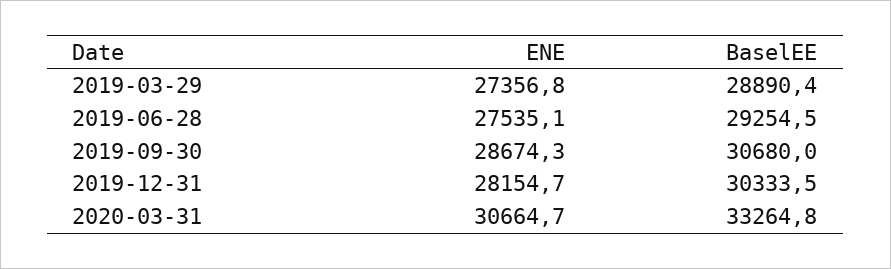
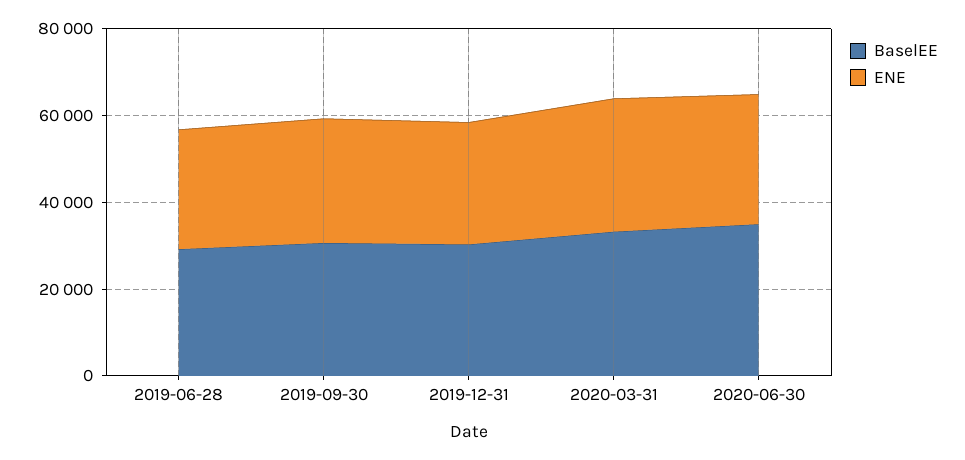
ENE, 2019-03-29: 27356.8 -> none
BaselEE, 2019-03-29: 28890.4 -> none
BaselEE, 2020-06-30: none -> 35000
ENE, 2020-06-30: none -> 30000

